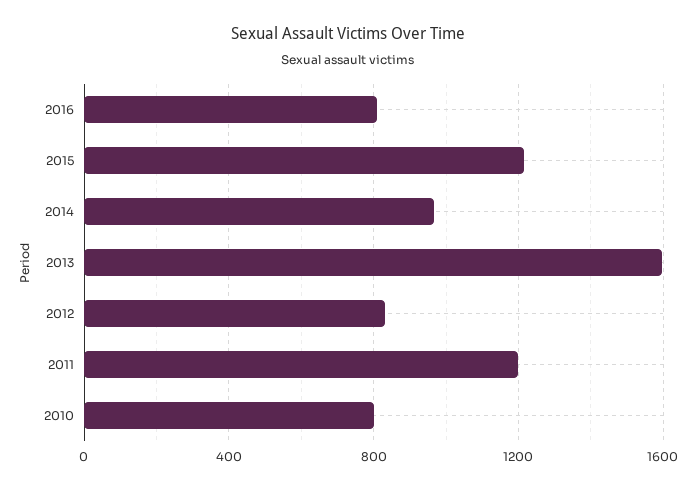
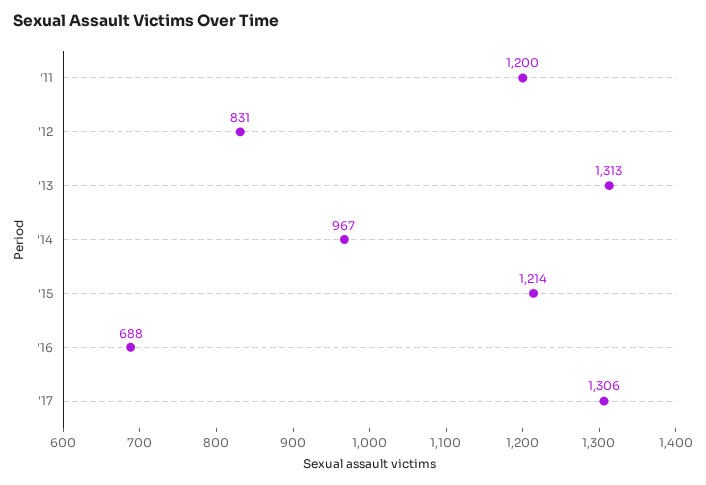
2016: 800 -> 688
2013: 1600 -> 1313
2010: 800 -> none
'17: none -> 1306

